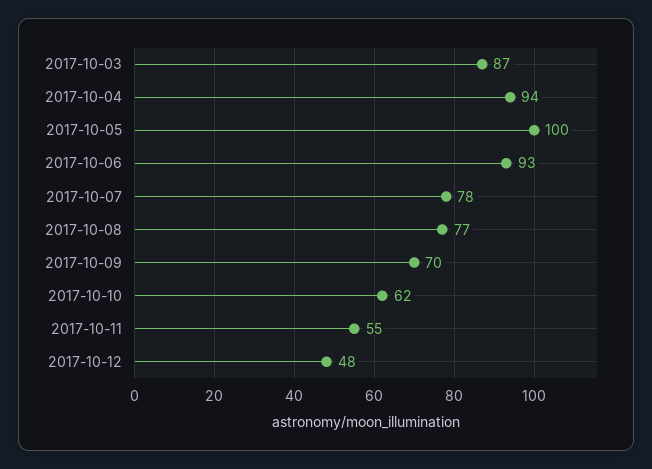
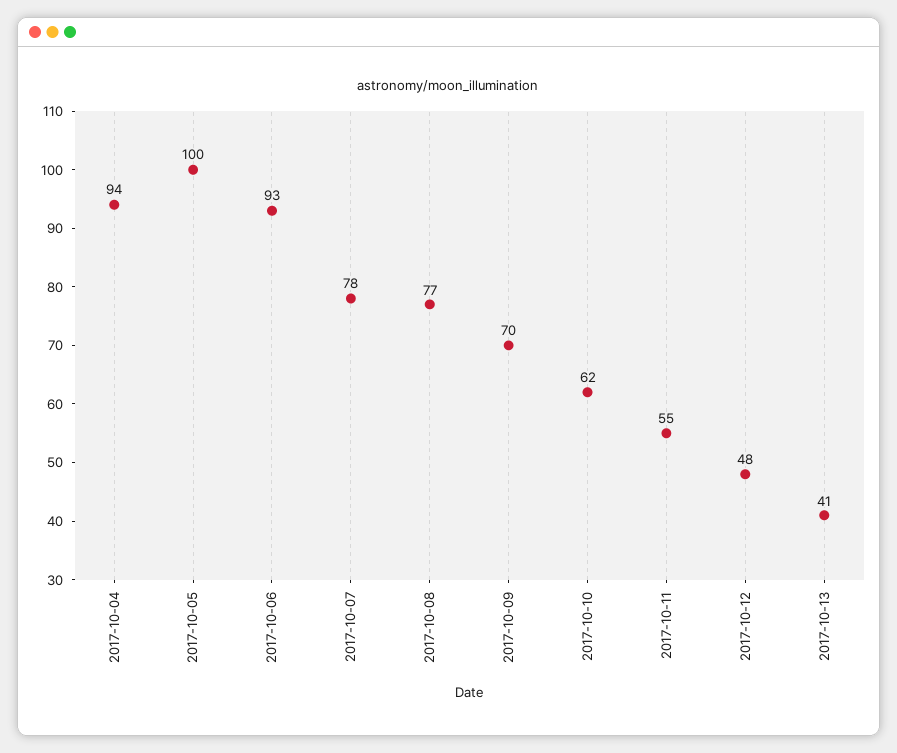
2017-10-03: 87 -> none
2017-10-13: none -> 41

